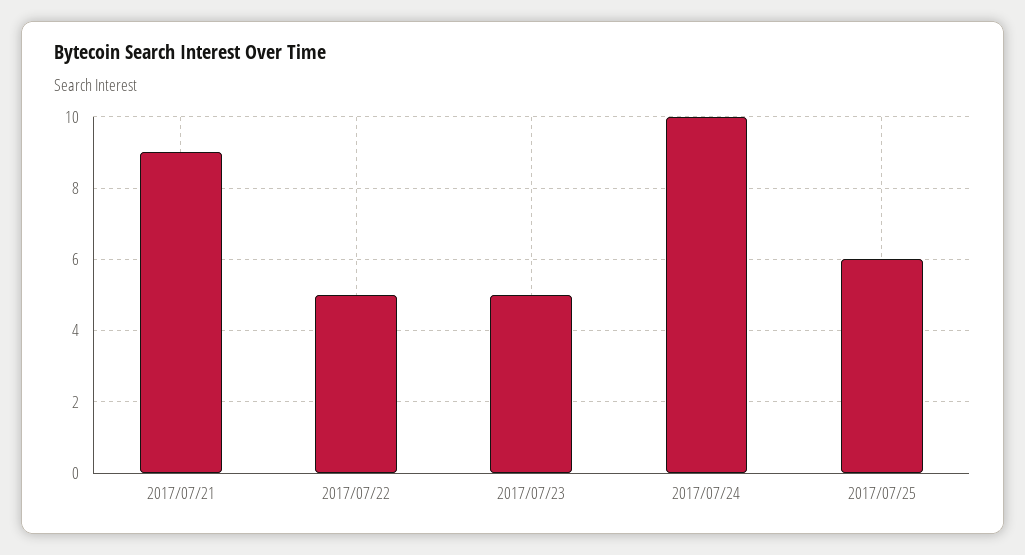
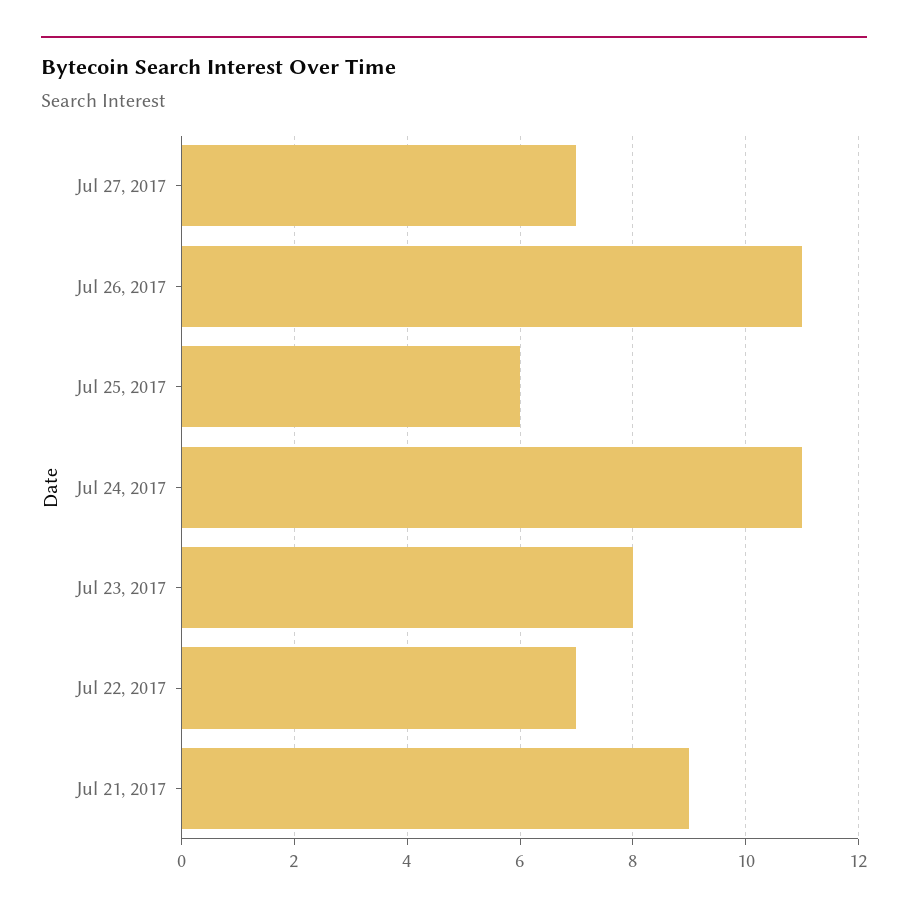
2017/07/22: 5 -> 7
2017/07/23: 5 -> 8
2017/07/24: 10 -> 11
Jul 27, 2017: none -> 7
Jul 26, 2017: none -> 11

